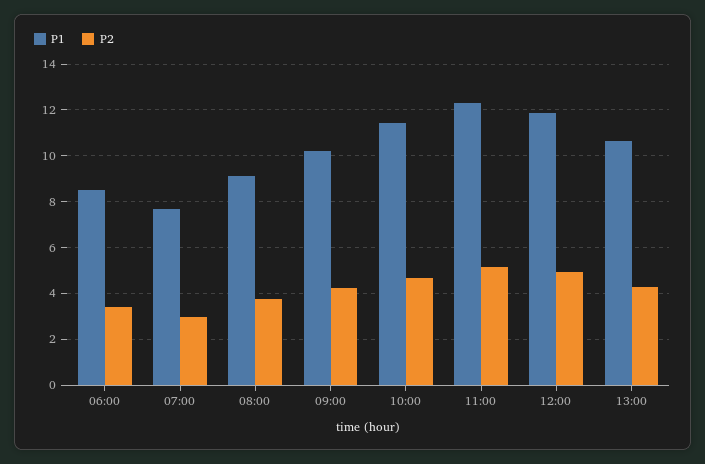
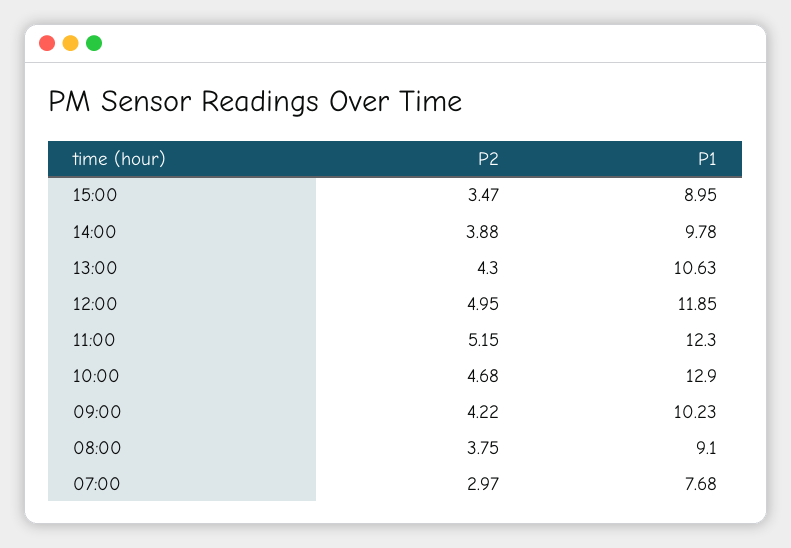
P1, 06:00: 8.5 -> none
P2, 06:00: 3.5 -> none
P1, 10:00: 11.5 -> 12.9
P2, 15:00: none -> 3.47
P1, 15:00: none -> 8.95
P2, 14:00: none -> 3.88
P1, 14:00: none -> 9.78

